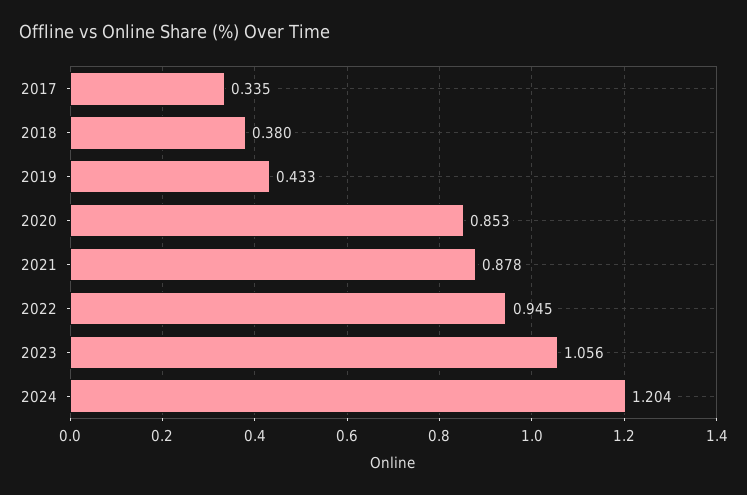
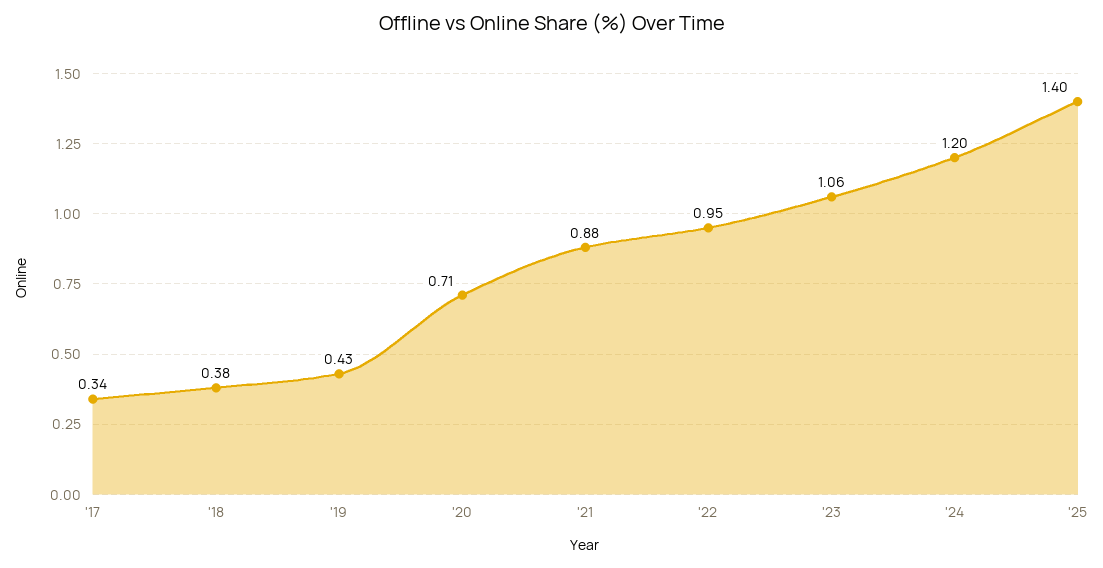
2020: 0.853 -> 0.71
'25: none -> 1.4

